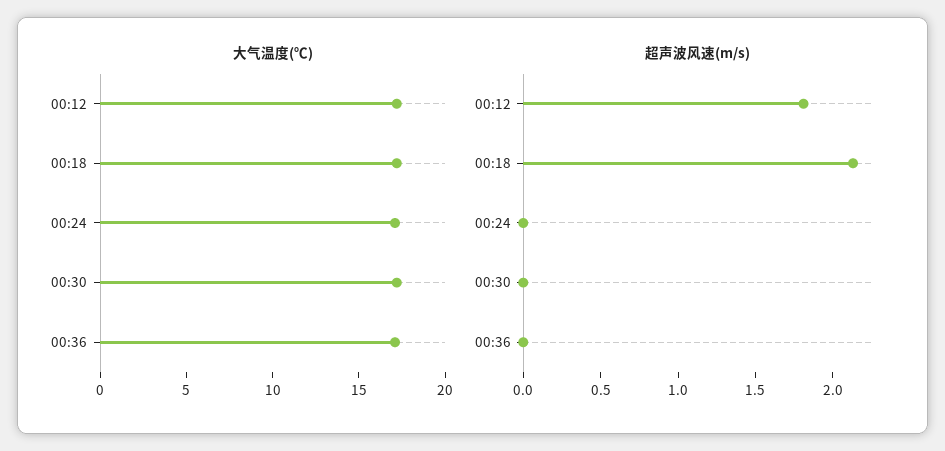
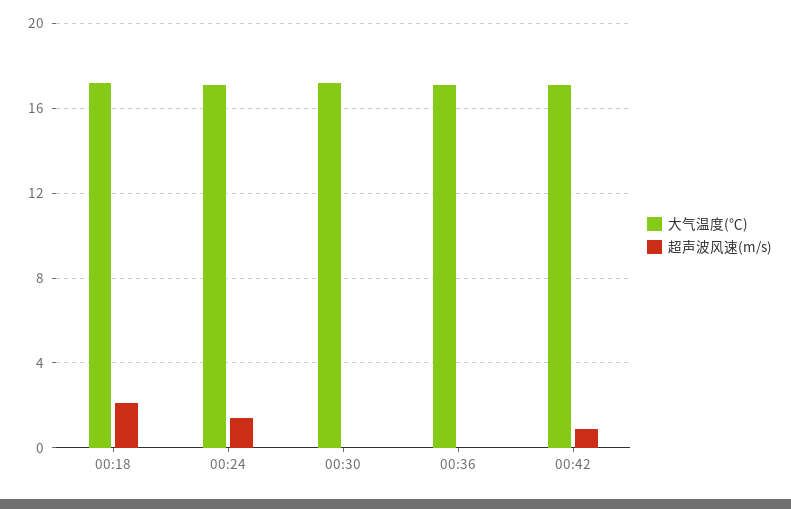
大气温度(℃), 00:12: 17 -> none
超声波风速(m/s), 00:12: 1.8 -> none
超声波风速(m/s), 00:24: 0 -> 1.5
大气温度(℃), 00:42: none -> 17
超声波风速(m/s), 00:42: none -> 1

